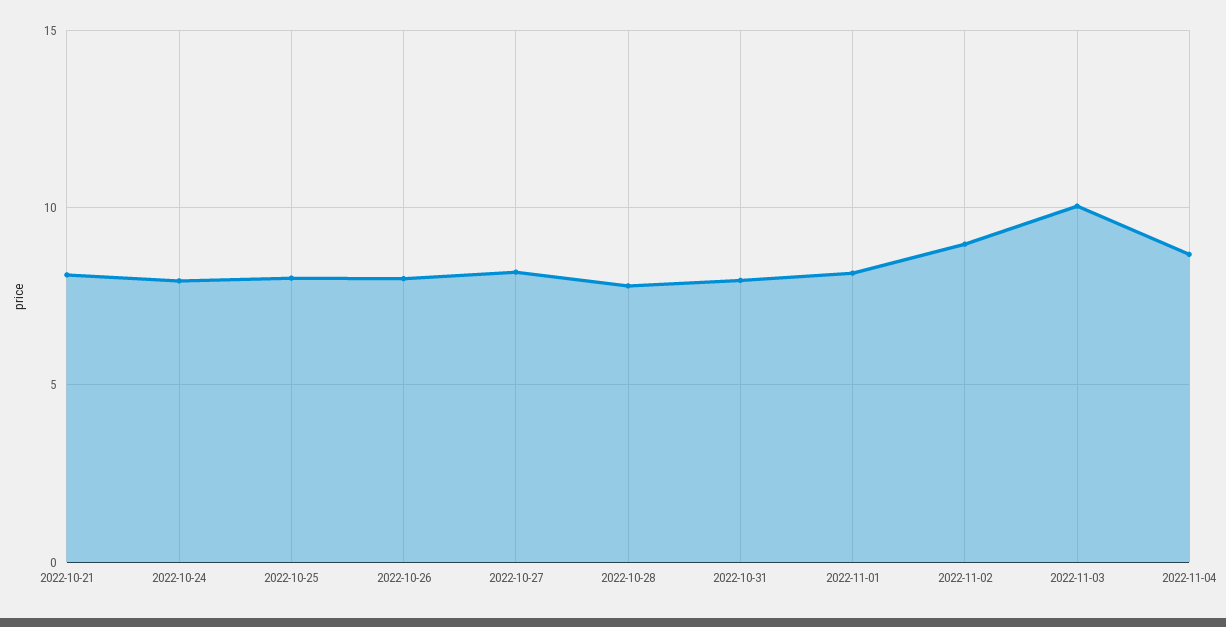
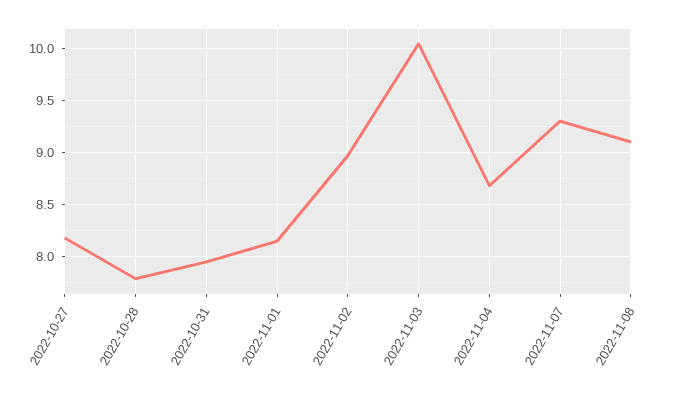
2022-10-21: 8 -> none
2022-10-24: 8 -> none
2022-10-25: 8 -> none
2022-10-26: 8 -> none
2022-11-07: none -> 9.3
2022-11-08: none -> 9.1

